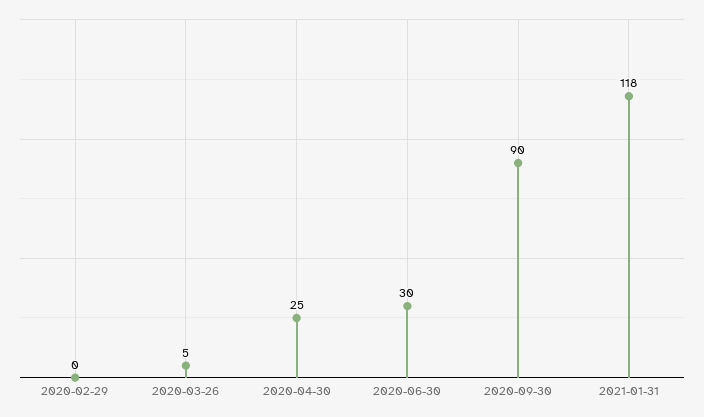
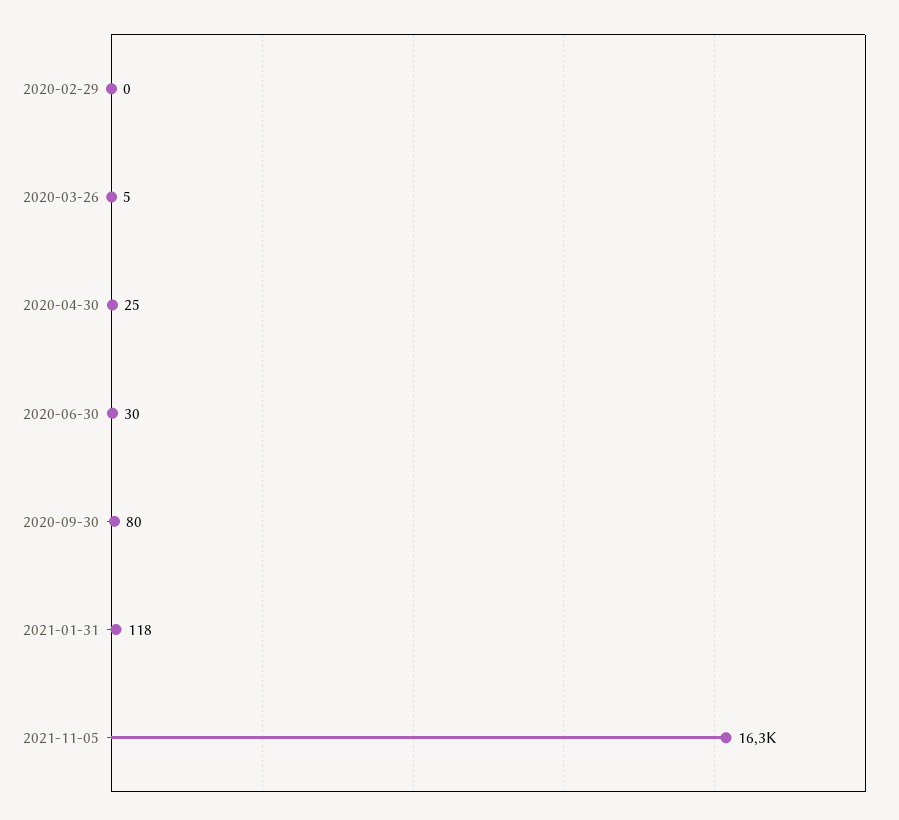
2020-09-30: 90 -> 80
2021-11-05: none -> 16300

